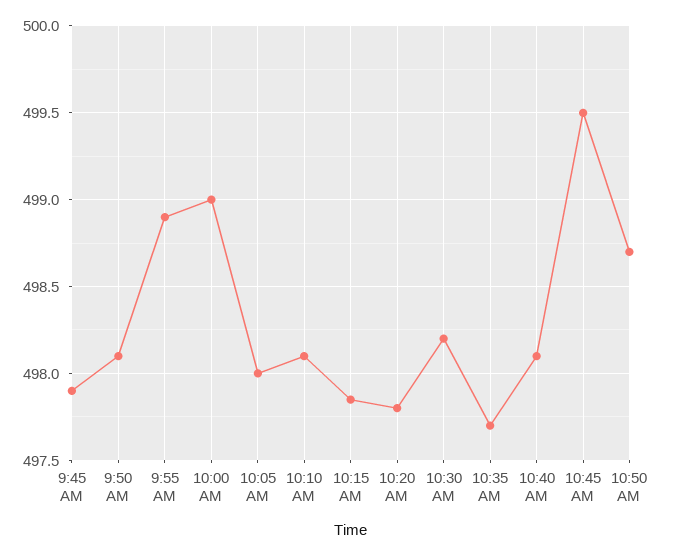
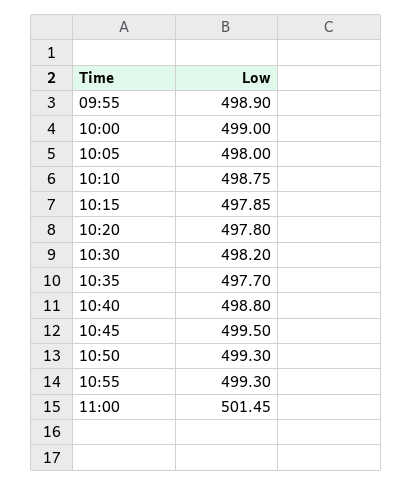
9:45 AM: 497.9 -> none
9:50 AM: 498.1 -> none
10:10 AM: 498.1 -> 498.75
10:40 AM: 498.1 -> 498.8
10:50 AM: 498.7 -> 499.3
10:55: none -> 499.3
11:00: none -> 501.45

